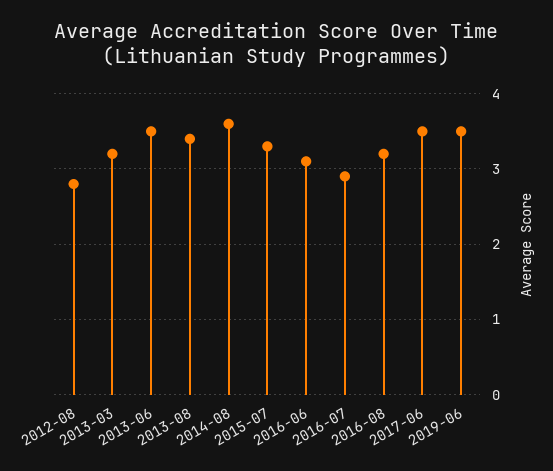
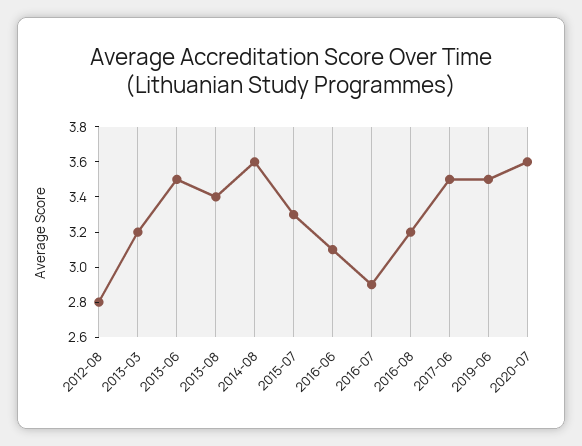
2020-07: none -> 3.6

